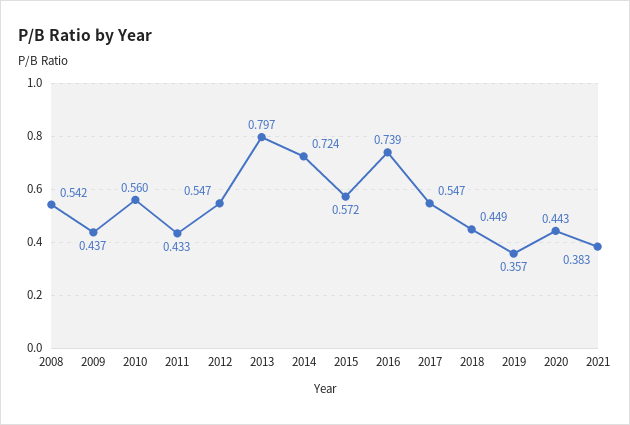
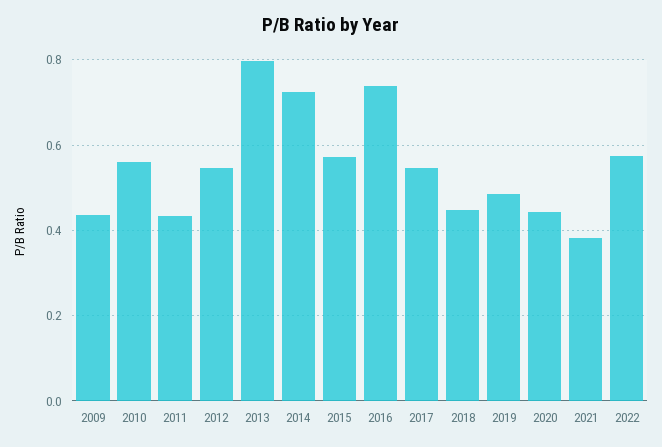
2008: 0.542 -> none
2019: 0.357 -> 0.48
2022: none -> 0.58

